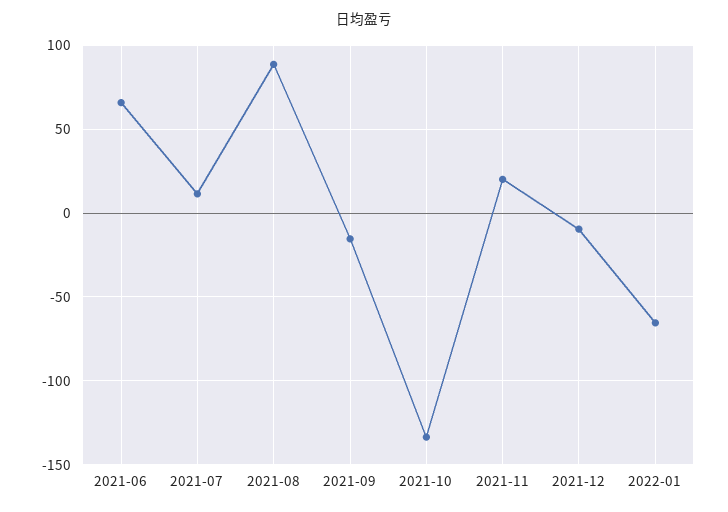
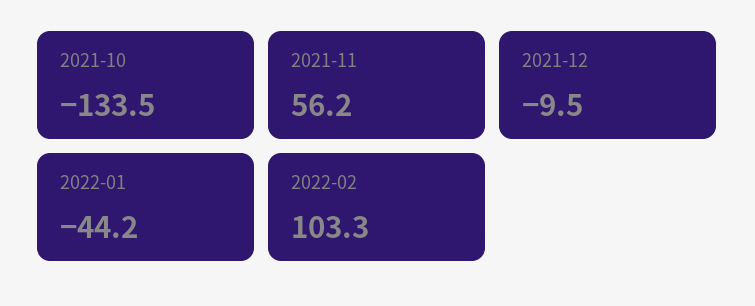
2021-06: 65 -> none
2021-07: 10 -> none
2021-08: 90 -> none
2021-09: -15 -> none
2021-11: 20 -> 56.2
2022-01: -65 -> -44.2
2022-02: none -> 103.3

